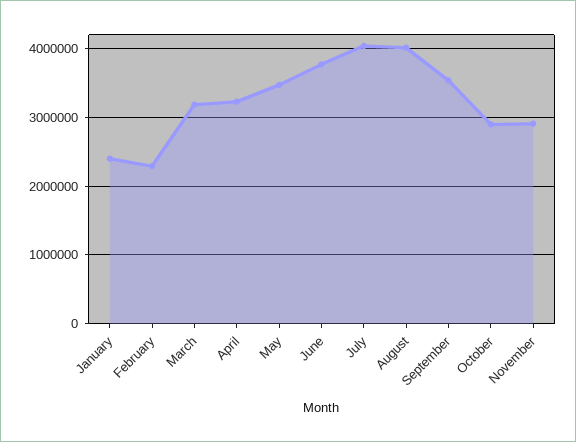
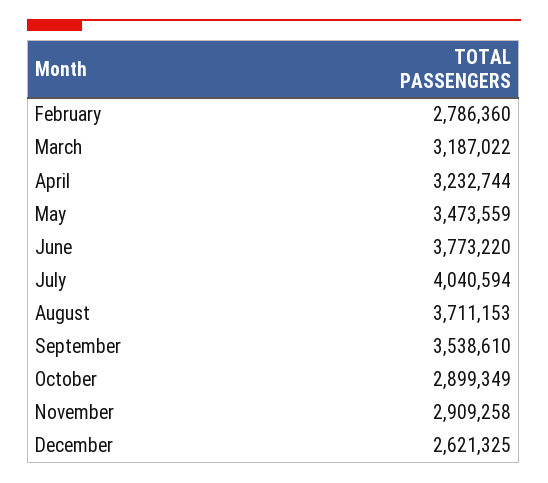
January: 2400000 -> none
February: 2300000 -> 2786360
August: 4000000 -> 3711153
December: none -> 2621325

